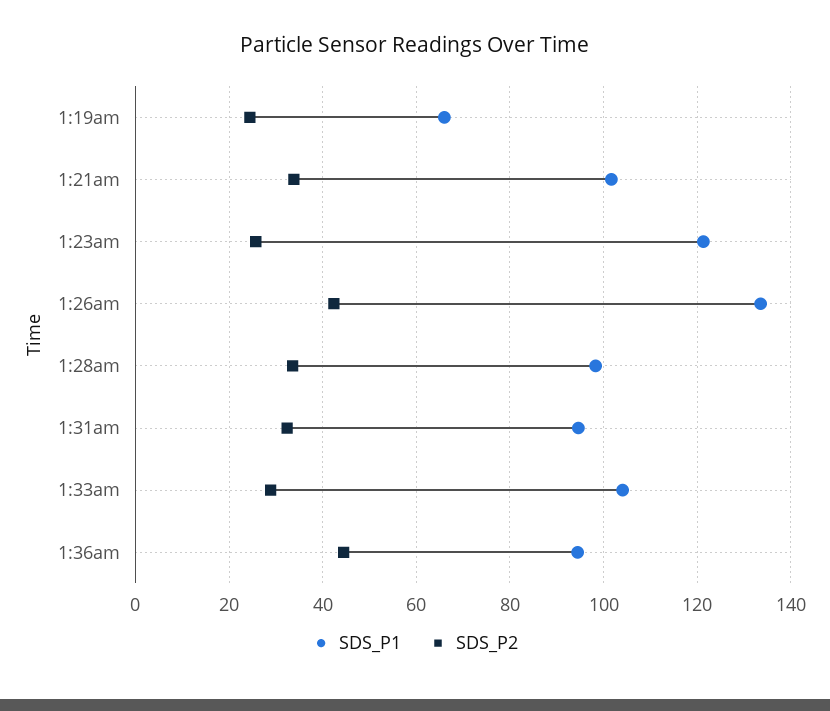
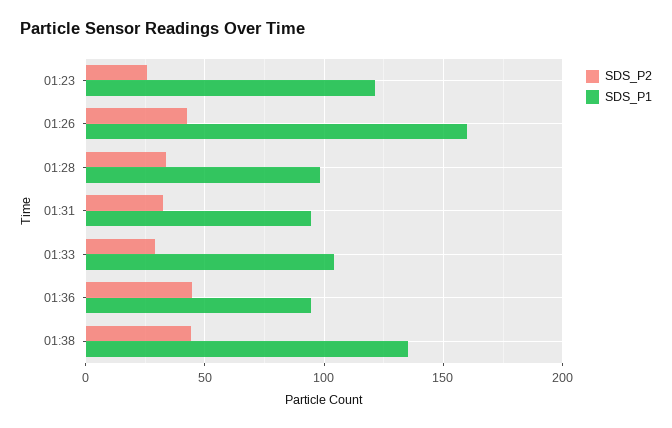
SDS_P1, 1:19am: 66 -> none
SDS_P2, 1:19am: 24 -> none
SDS_P1, 1:21am: 102 -> none
SDS_P2, 1:21am: 34 -> none
SDS_P1, 1:26am: 134 -> 160
SDS_P2, 01:38: none -> 45
SDS_P1, 01:38: none -> 135

